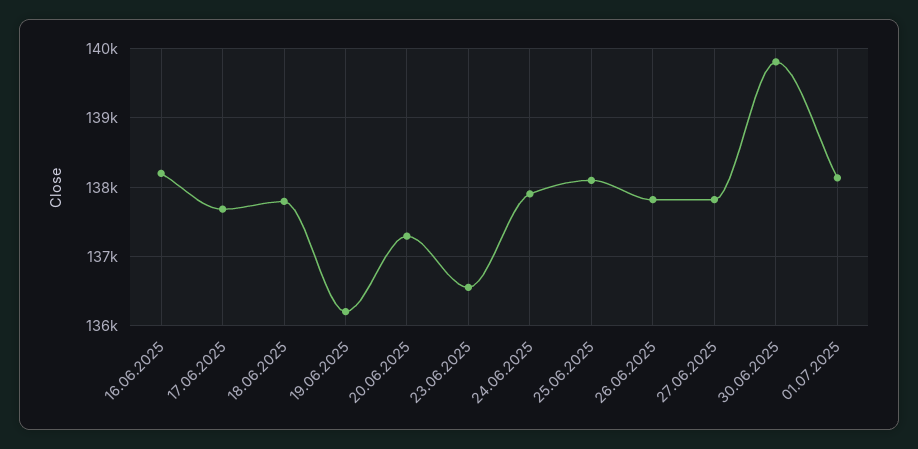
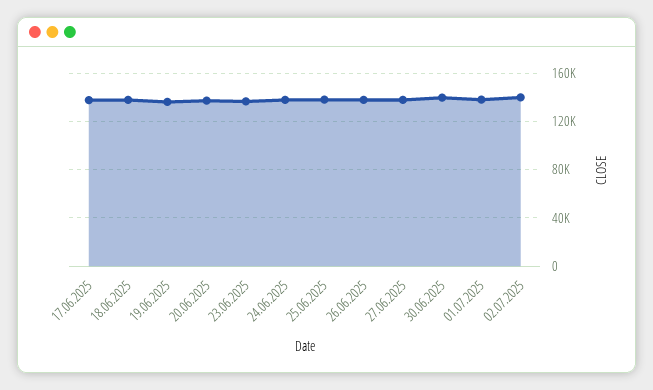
16.06.2025: 138200 -> none
02.07.2025: none -> 140000

